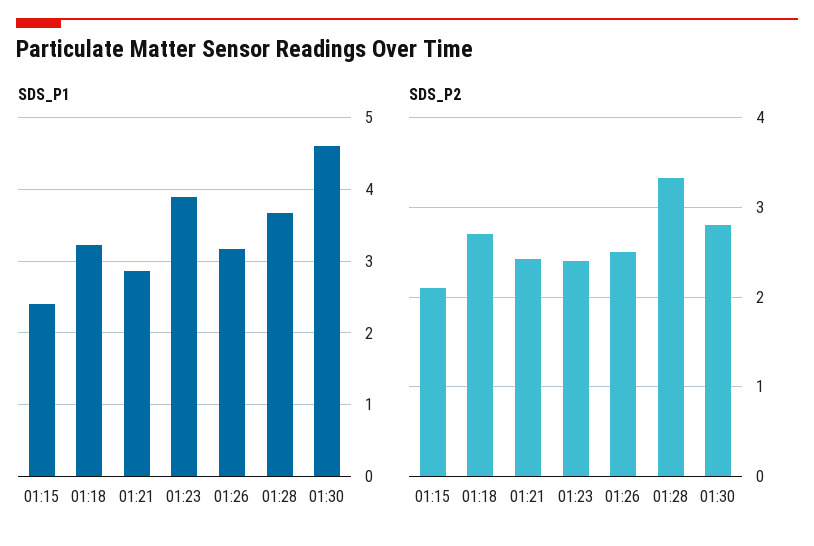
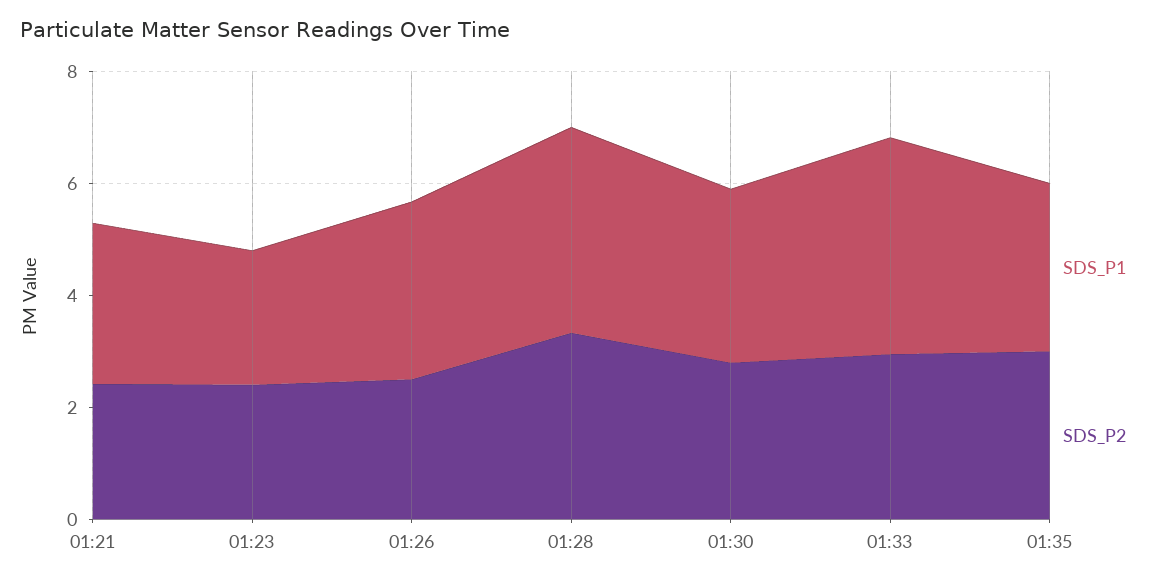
SDS_P1, 01:15: 2.4 -> none
SDS_P1, 01:18: 3.2 -> none
SDS_P1, 01:23: 3.9 -> 2.5
SDS_P1, 01:30: 4.6 -> 3
SDS_P2, 01:15: 2.1 -> none
SDS_P2, 01:18: 2.7 -> none
SDS_P1, 01:33: none -> 4
SDS_P2, 01:33: none -> 3
SDS_P1, 01:35: none -> 3
SDS_P2, 01:35: none -> 3

